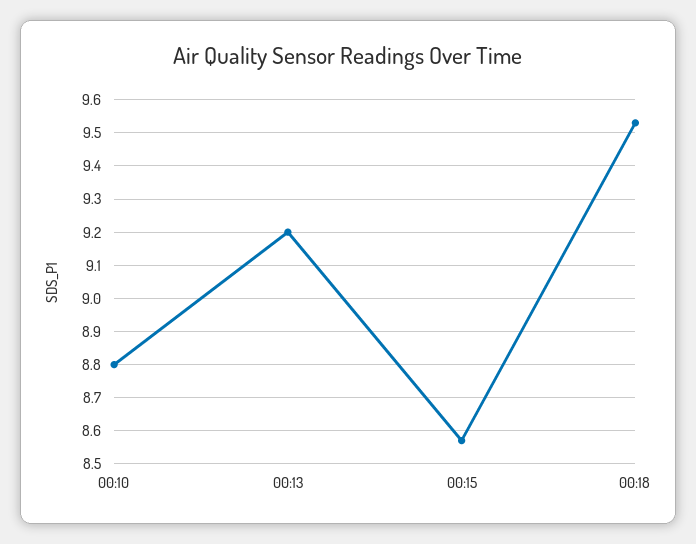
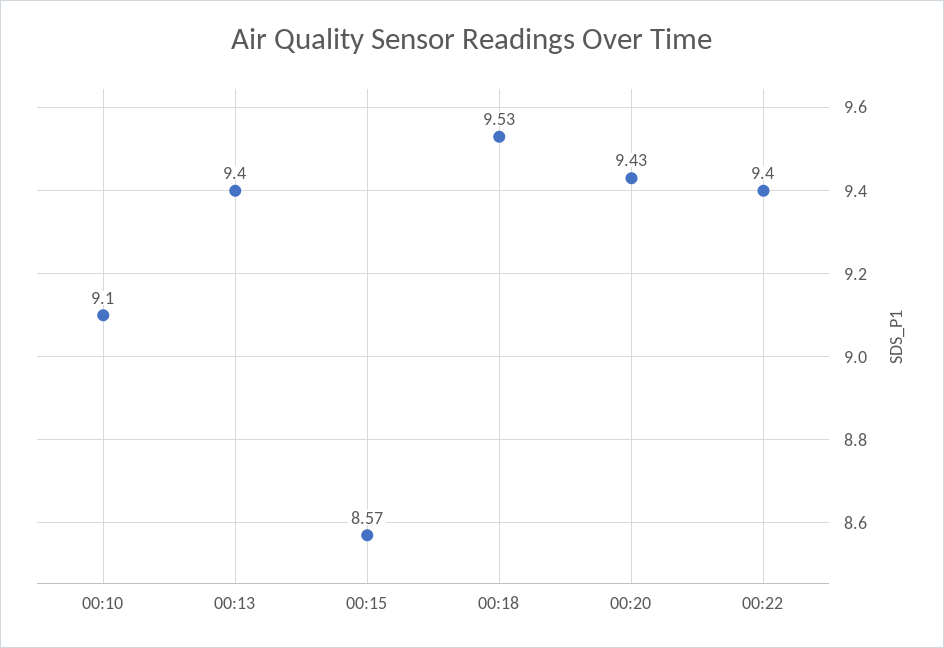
00:10: 8.8 -> 9.1
00:13: 9.2 -> 9.4
00:20: none -> 9.43
00:22: none -> 9.4

